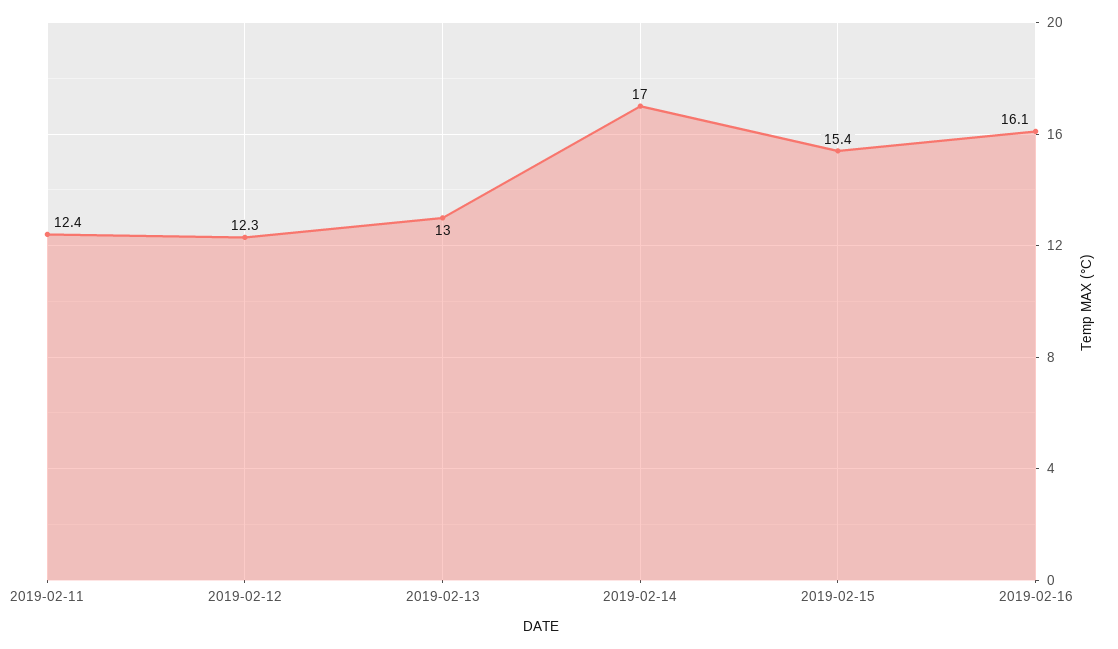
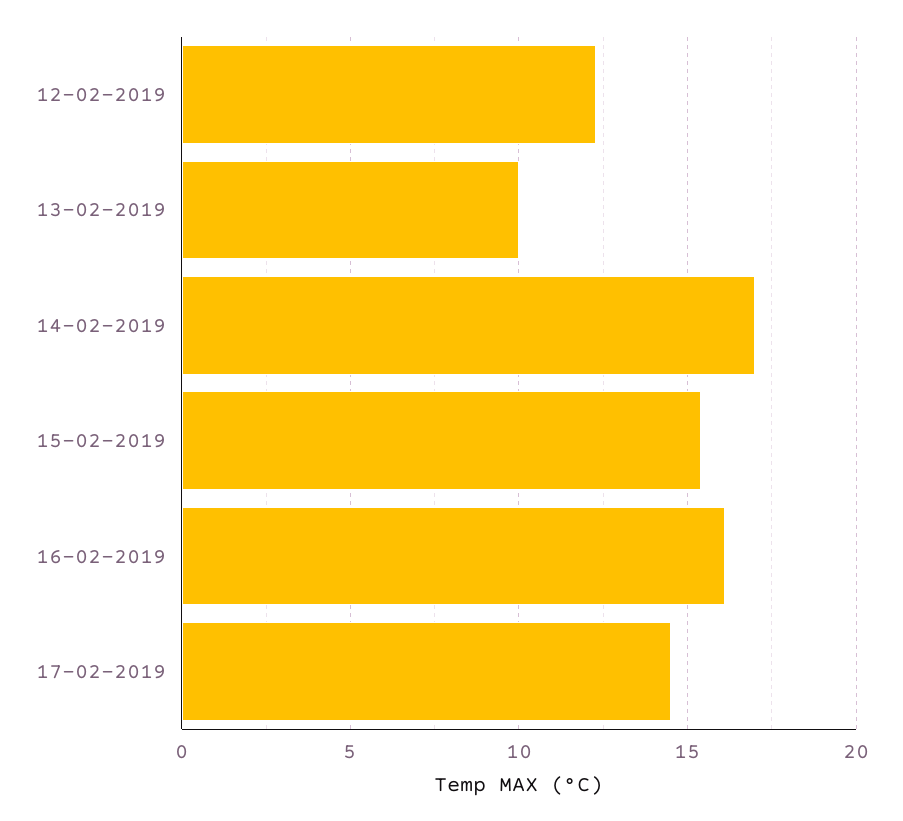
2019-02-11: 12.4 -> none
2019-02-13: 13 -> 10
17-02-2019: none -> 14.5

